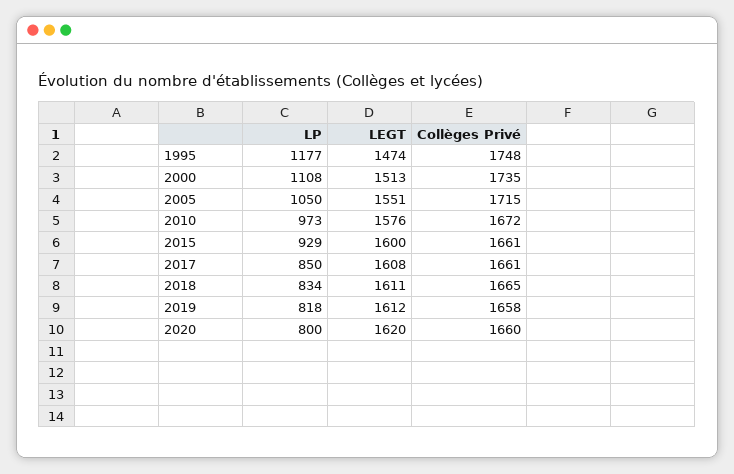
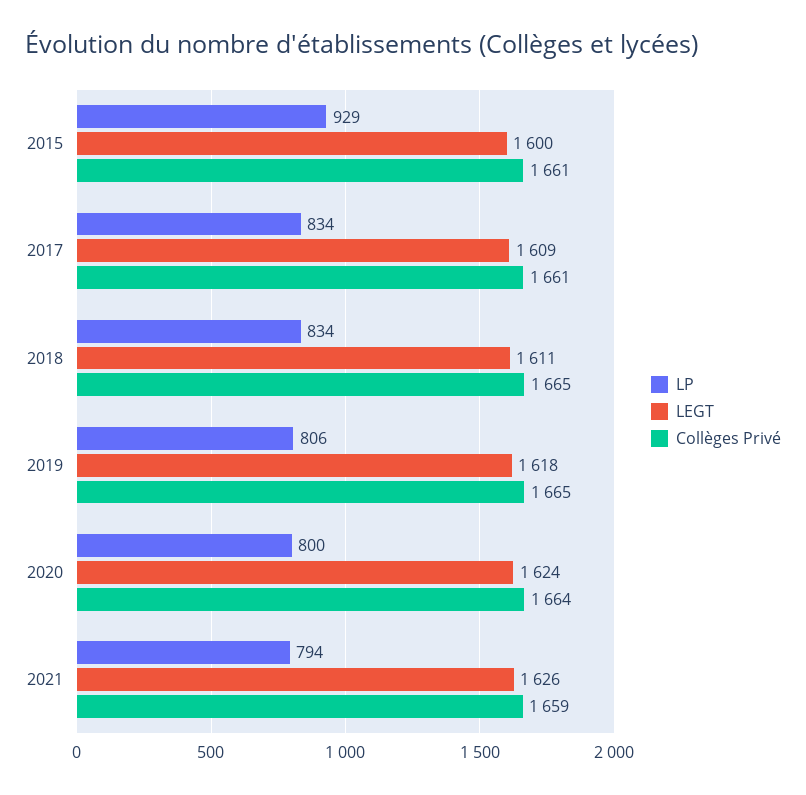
LP, 1995: 1177 -> none
LEGT, 1995: 1474 -> none
Collèges Privé, 1995: 1748 -> none
LP, 2000: 1108 -> none
LEGT, 2000: 1513 -> none
Collèges Privé, 2000: 1735 -> none
LP, 2005: 1050 -> none
LEGT, 2005: 1551 -> none
Collèges Privé, 2005: 1715 -> none
LP, 2010: 973 -> none
LEGT, 2010: 1576 -> none
Collèges Privé, 2010: 1672 -> none
LP, 2017: 850 -> 834
LEGT, 2017: 1608 -> 1609
LP, 2019: 818 -> 806
LEGT, 2019: 1612 -> 1618
Collèges Privé, 2019: 1658 -> 1665
LEGT, 2020: 1620 -> 1624
Collèges Privé, 2020: 1660 -> 1664
LP, 2021: none -> 794
LEGT, 2021: none -> 1626
Collèges Privé, 2021: none -> 1659

